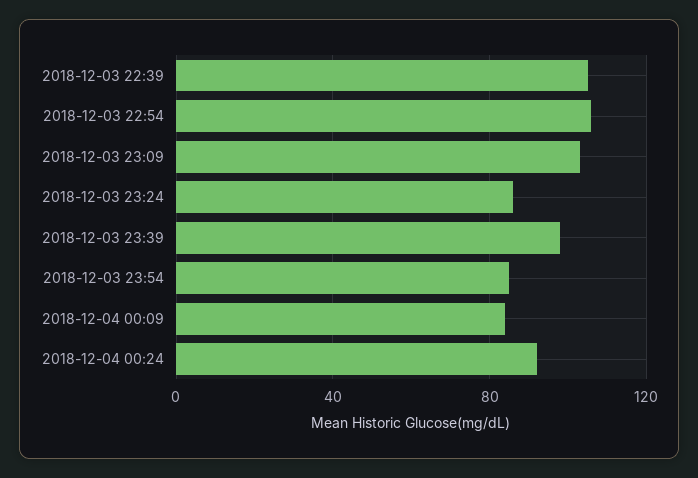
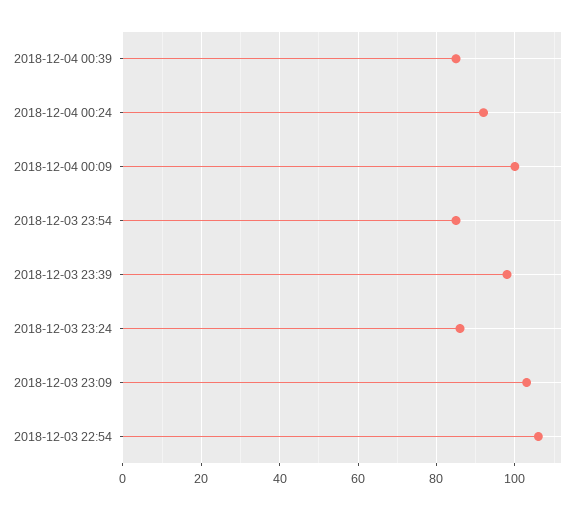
2018-12-03 22:39: 105 -> none
2018-12-04 00:09: 85 -> 100
2018-12-04 00:39: none -> 85

